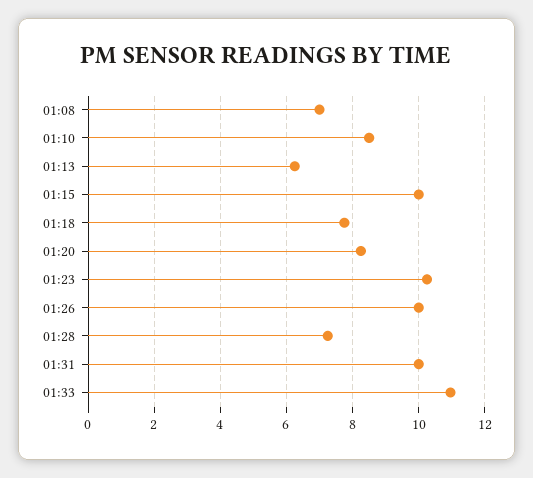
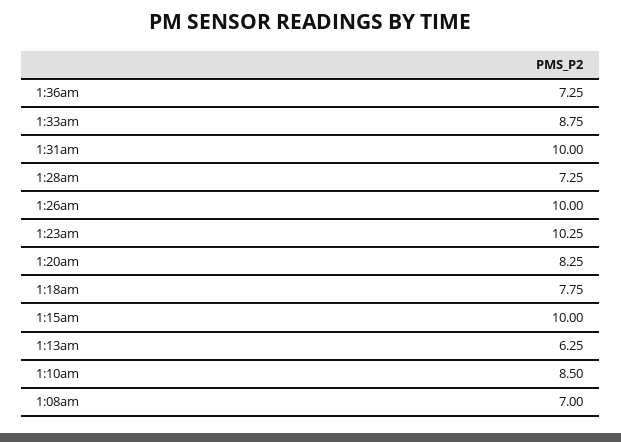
01:33: 11 -> 8.75
1:36am: none -> 7.25

